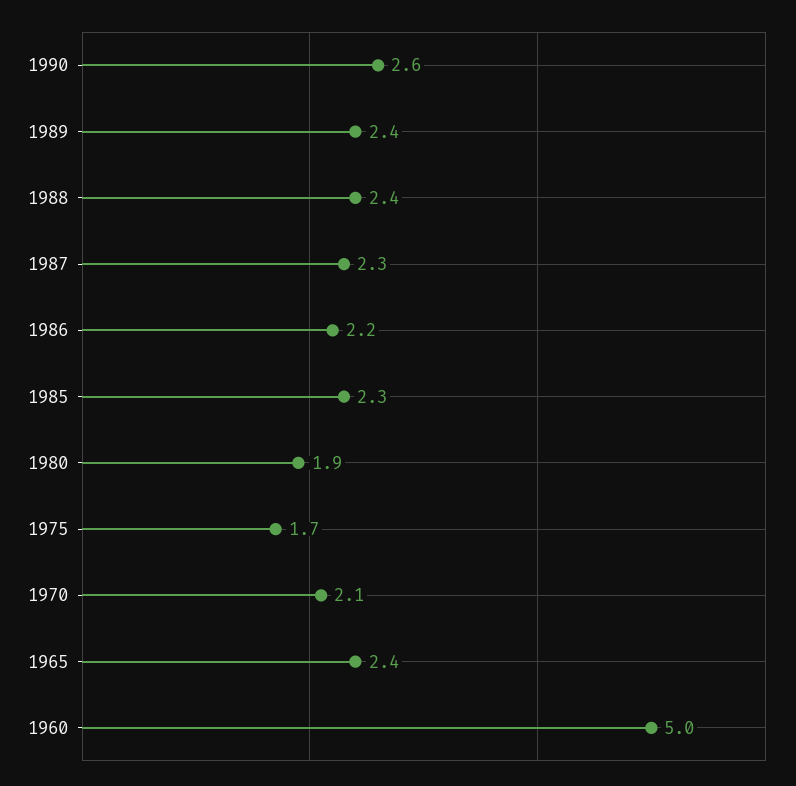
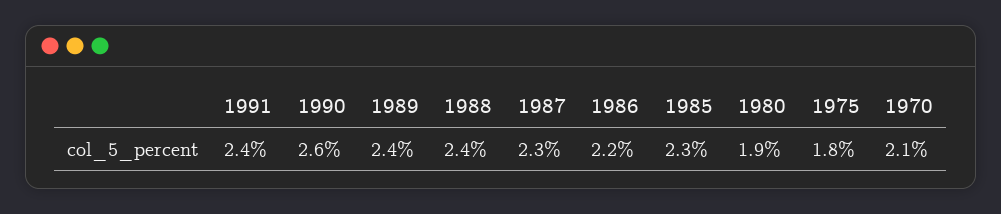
1975: 1.7 -> 1.8
1965: 2.4 -> none
1960: 5 -> none
1991: none -> 2.4

